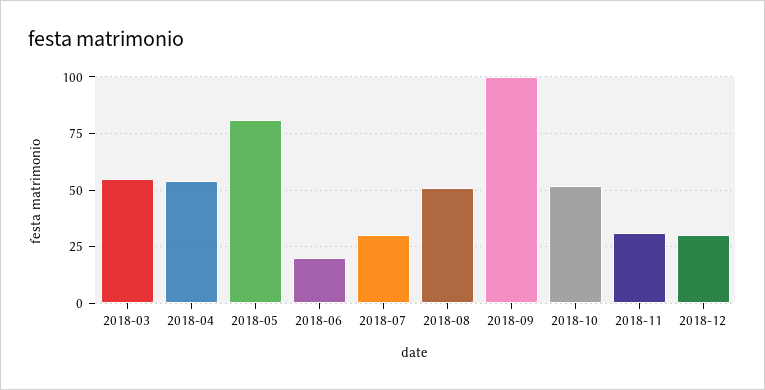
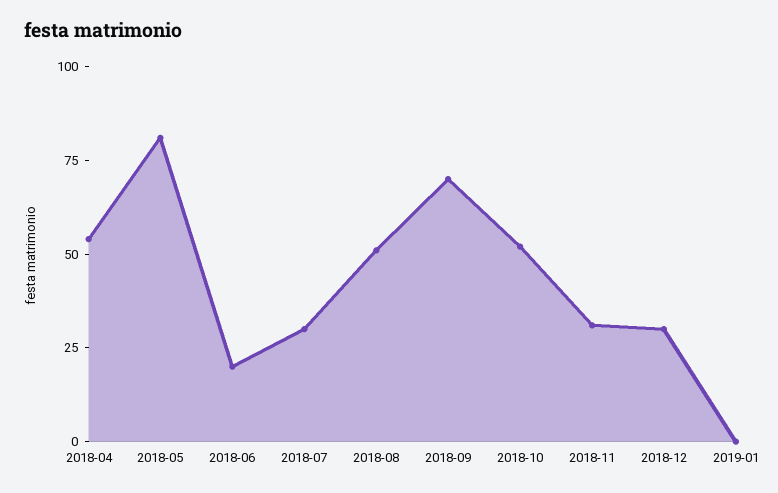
2018-03: 55 -> none
2018-09: 100 -> 70
2019-01: none -> 0

